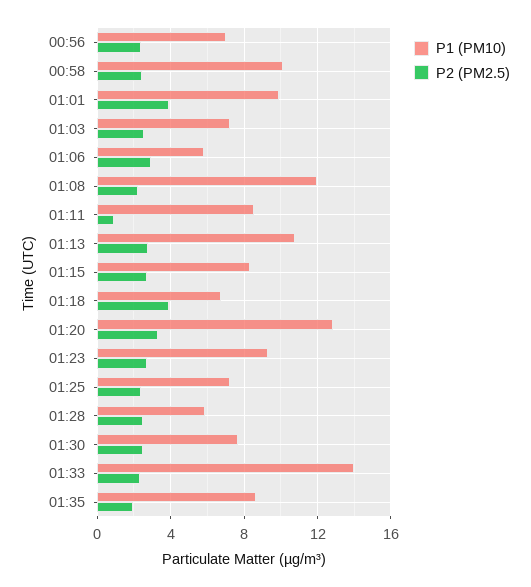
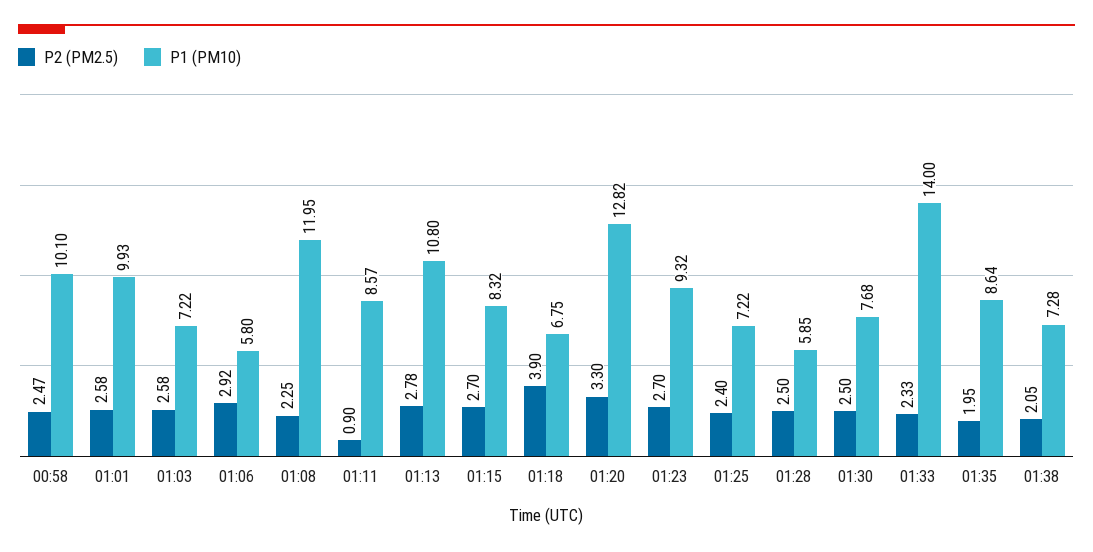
P1 (PM10), 00:56: 7 -> none
P2 (PM2.5), 00:56: 2.5 -> none
P2 (PM2.5), 01:01: 4 -> 2.58
P2 (PM2.5), 01:38: none -> 2.05
P1 (PM10), 01:38: none -> 7.28

